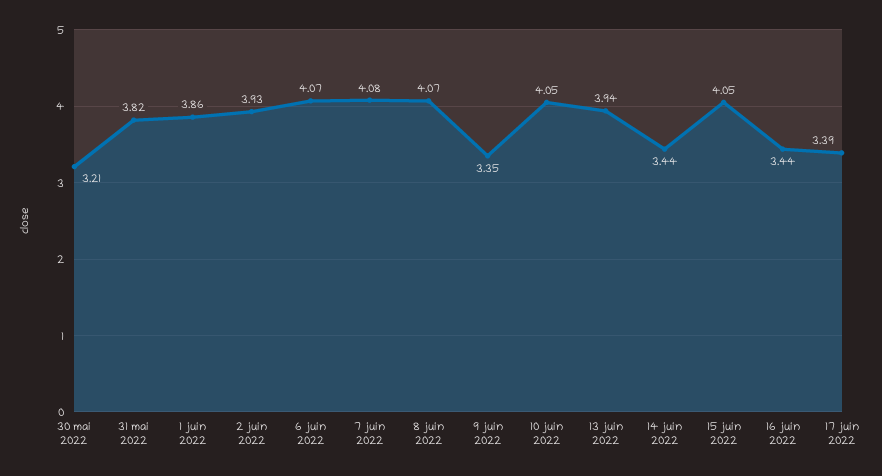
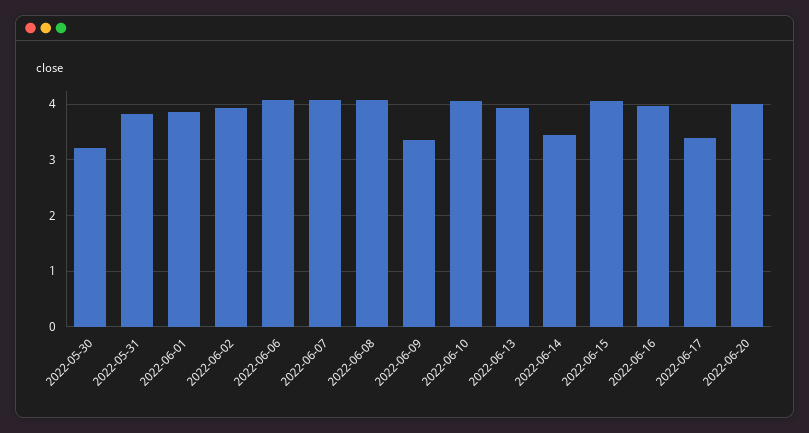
16 juin 2022: 3.44 -> 4
2022-06-20: none -> 4

